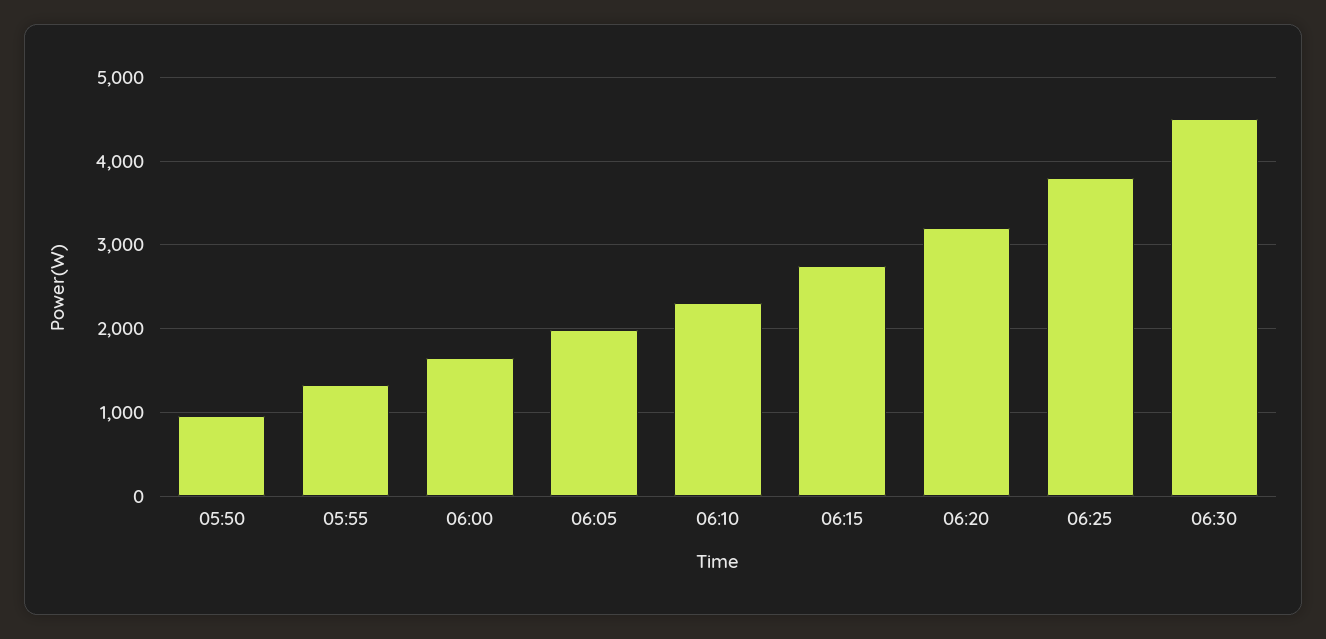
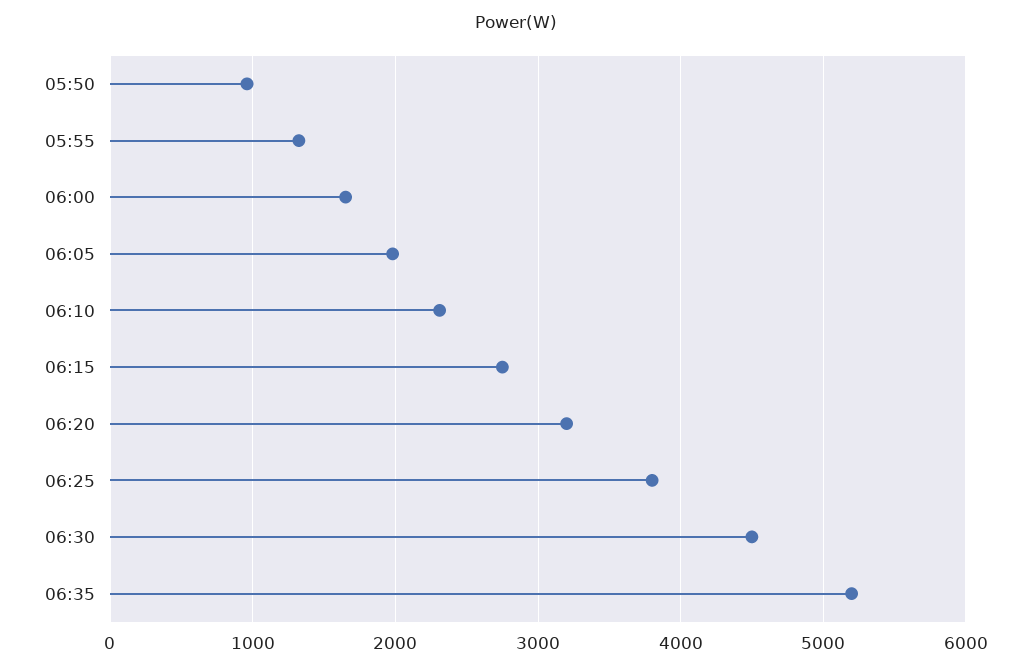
06:35: none -> 5200

